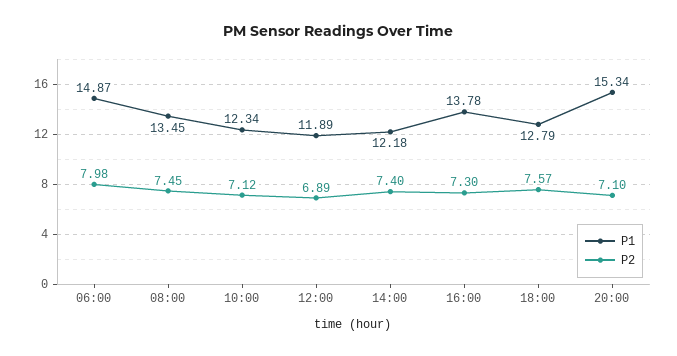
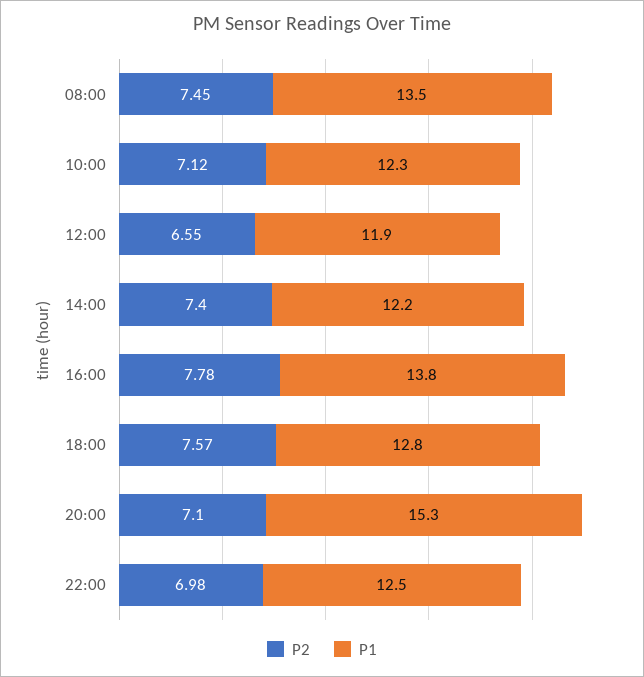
P1, 06:00: 14.87 -> none
P2, 06:00: 7.98 -> none
P2, 12:00: 6.89 -> 6.55
P2, 16:00: 7.3 -> 7.78
P2, 22:00: none -> 6.98
P1, 22:00: none -> 12.5

